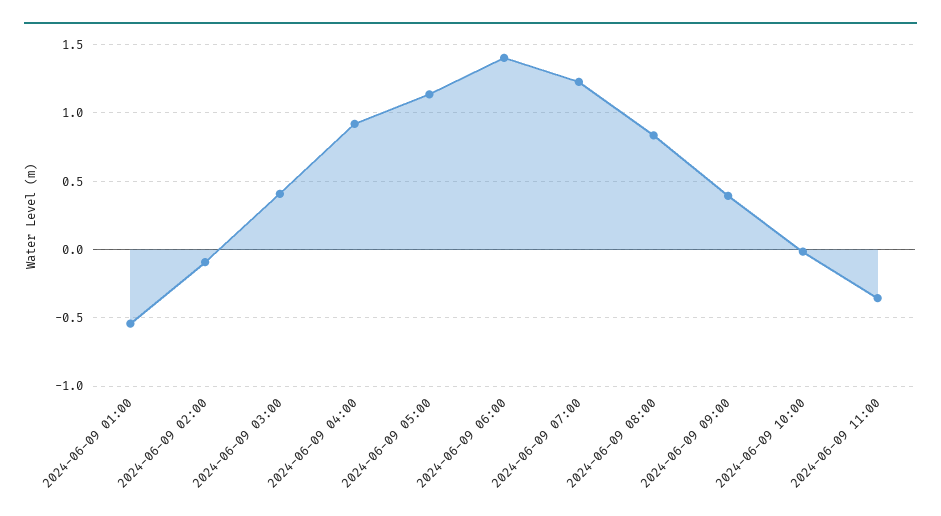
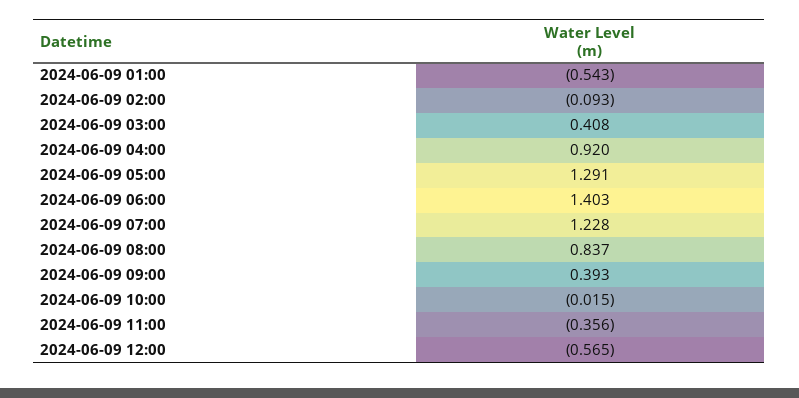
2024-06-09 05:00: 1.15 -> 1.291
2024-06-09 12:00: none -> -0.565

